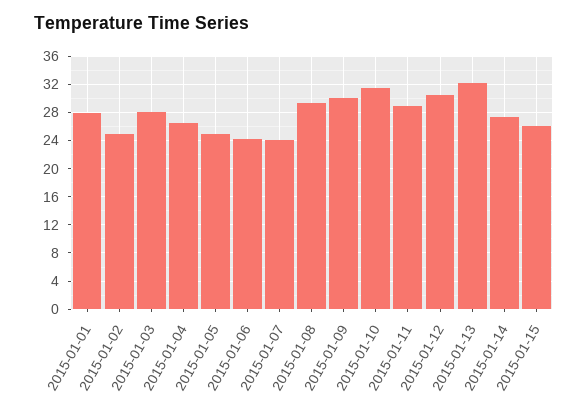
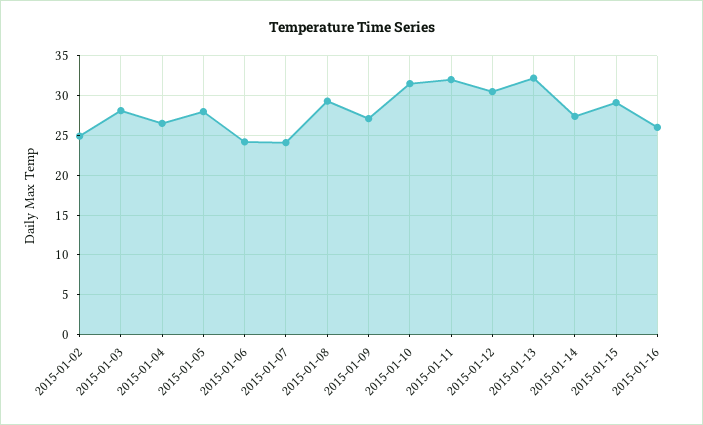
2015-01-01: 28 -> none
2015-01-05: 25 -> 28
2015-01-09: 30 -> 27
2015-01-11: 29 -> 32
2015-01-15: 26 -> 29
2015-01-16: none -> 26

